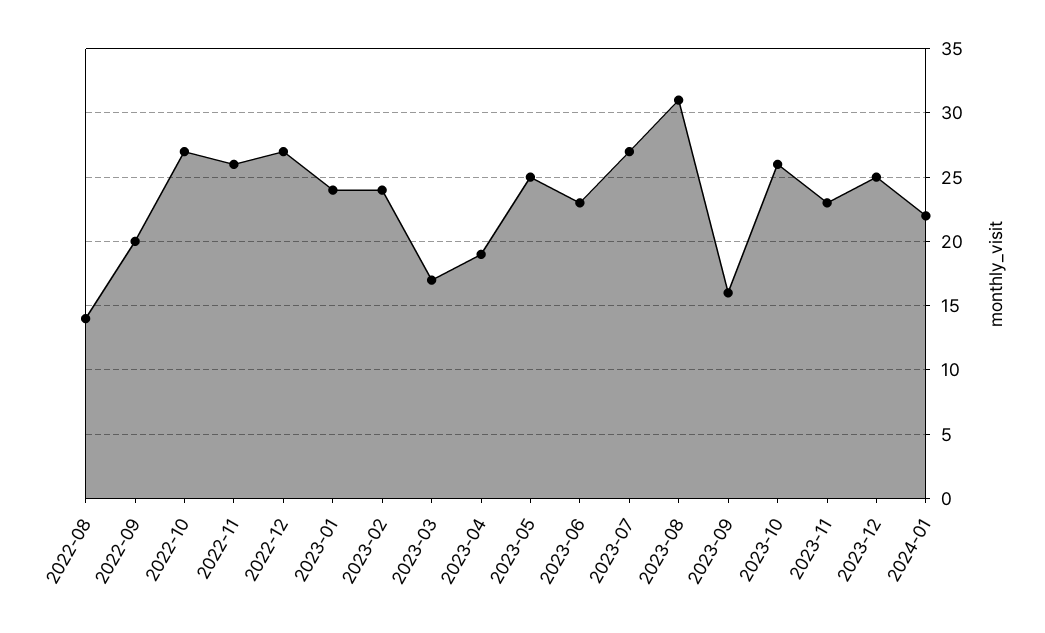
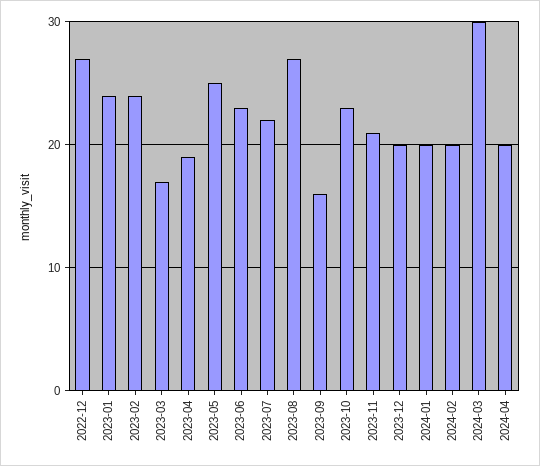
2022-08: 14 -> none
2022-09: 20 -> none
2022-10: 27 -> none
2022-11: 26 -> none
2023-07: 27 -> 22
2023-08: 31 -> 27
2023-10: 26 -> 23
2023-11: 23 -> 21
2023-12: 25 -> 20
2024-01: 22 -> 20
2024-02: none -> 20
2024-03: none -> 30
2024-04: none -> 20

